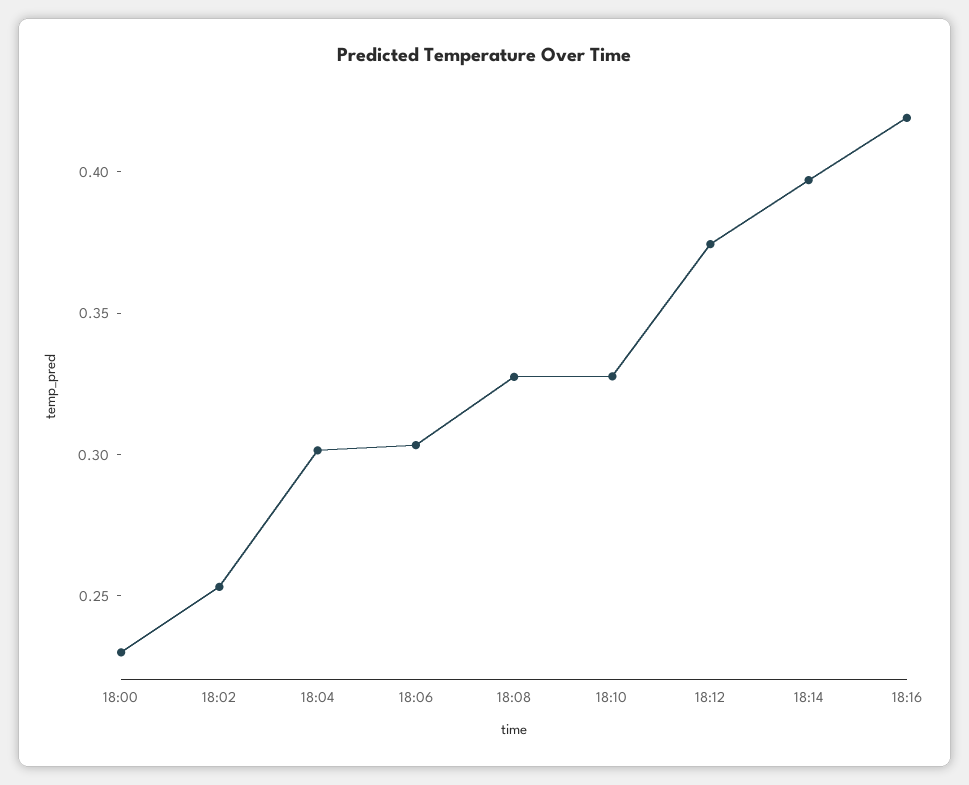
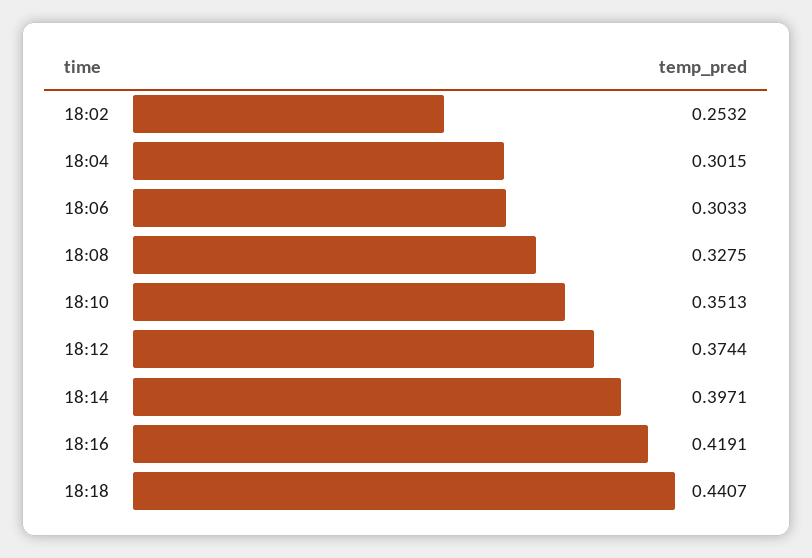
18:00: 0.23 -> none
18:10: 0.33 -> 0.3513
18:18: none -> 0.4407

